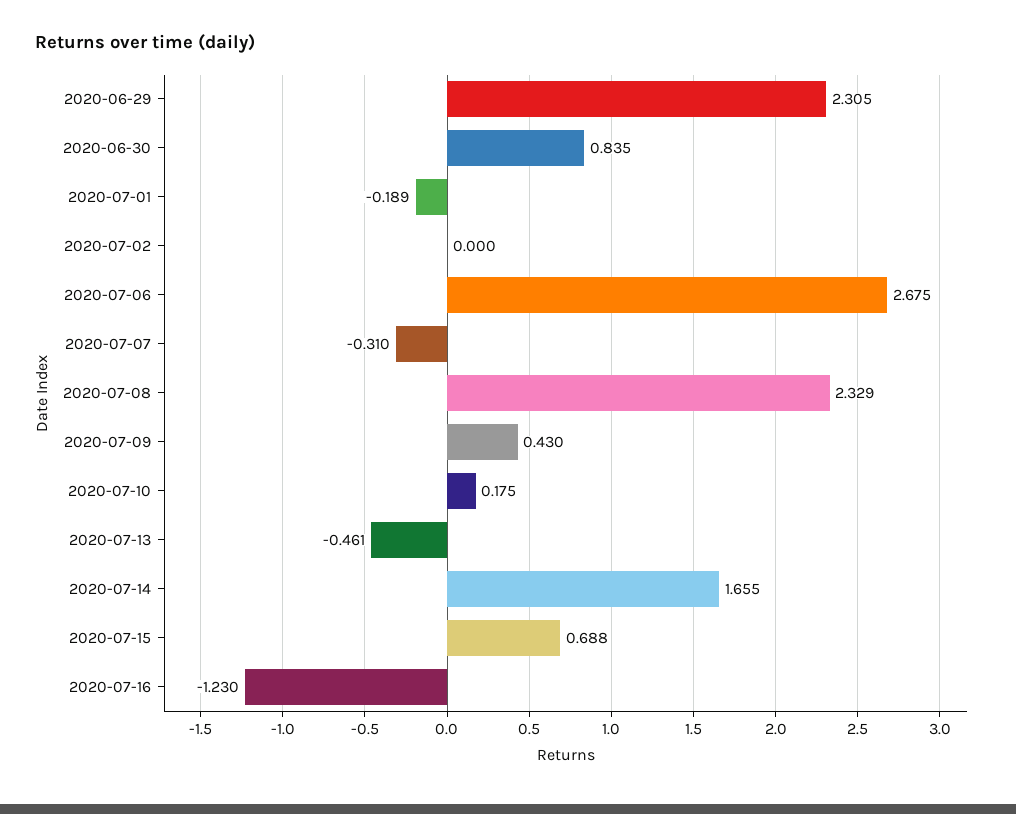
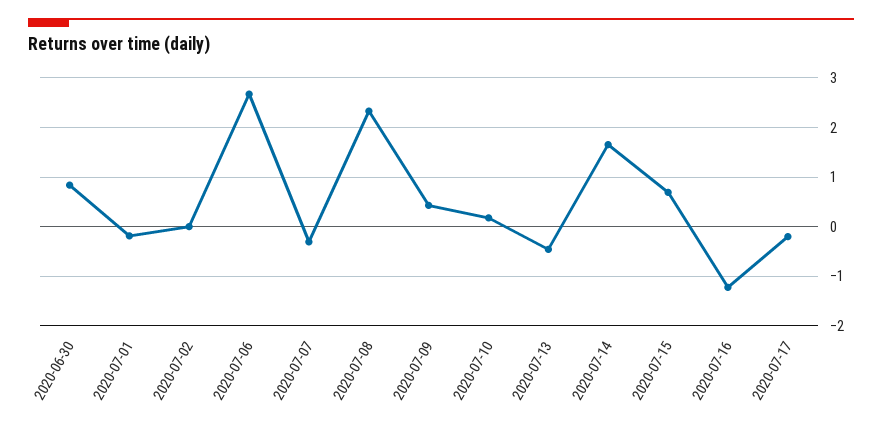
2020-06-29: 2.305 -> none
2020-07-17: none -> -0.2

